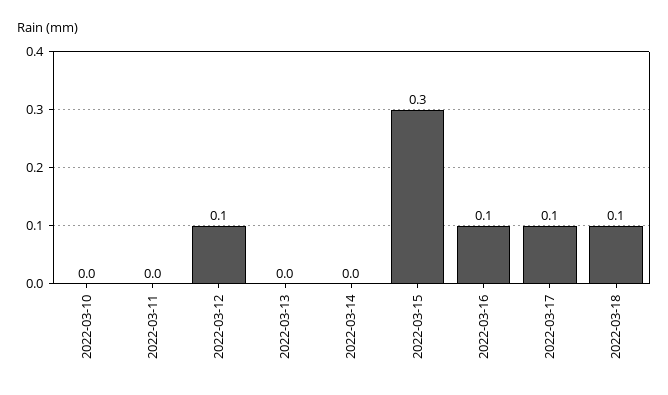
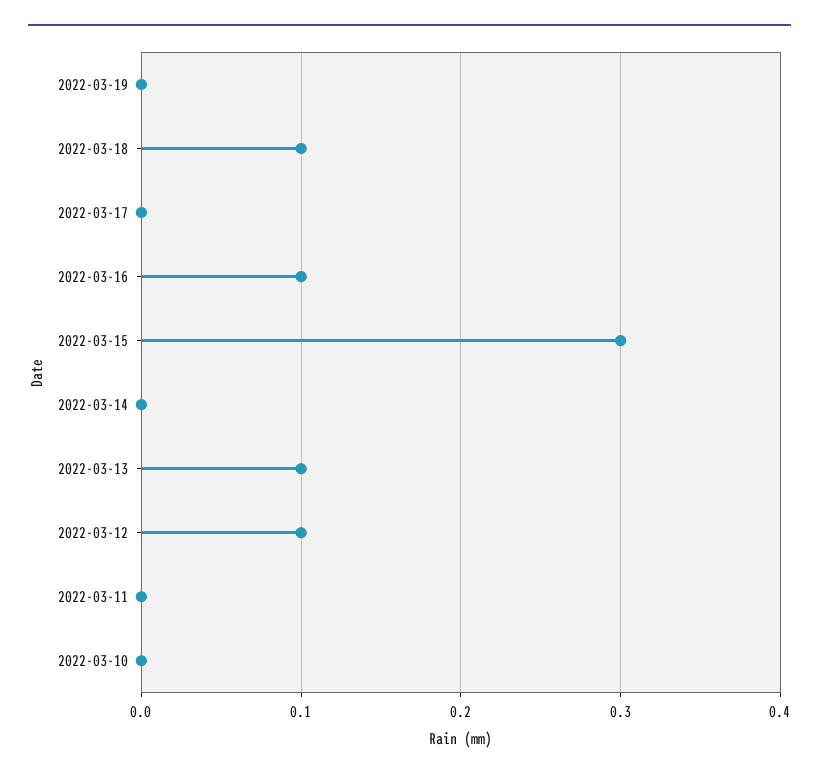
2022-03-13: 0 -> 0.1
2022-03-17: 0.1 -> 0
2022-03-19: none -> 0

